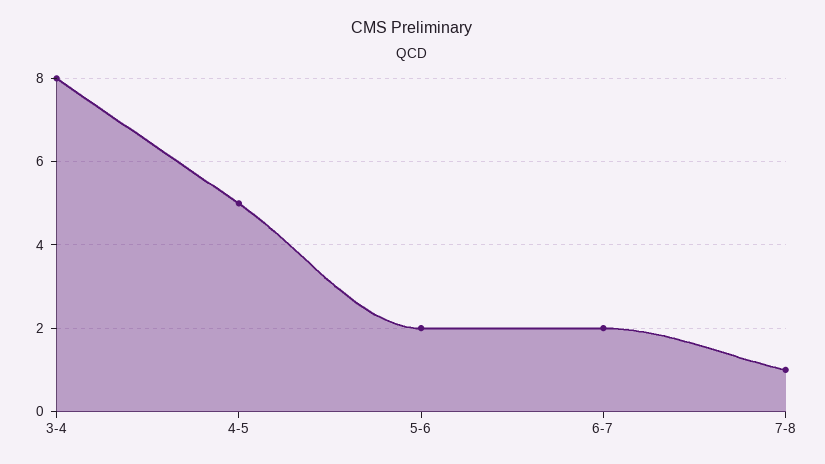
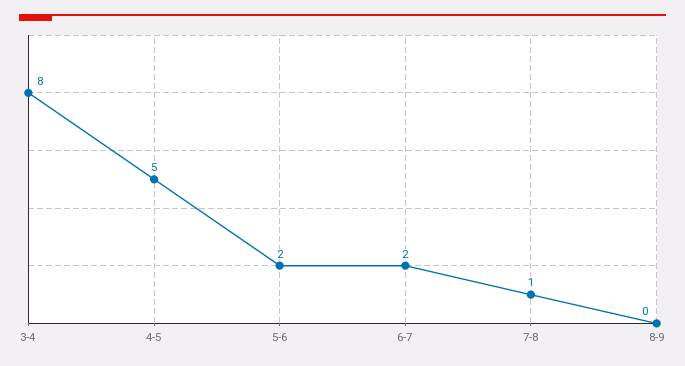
8-9: none -> 0

